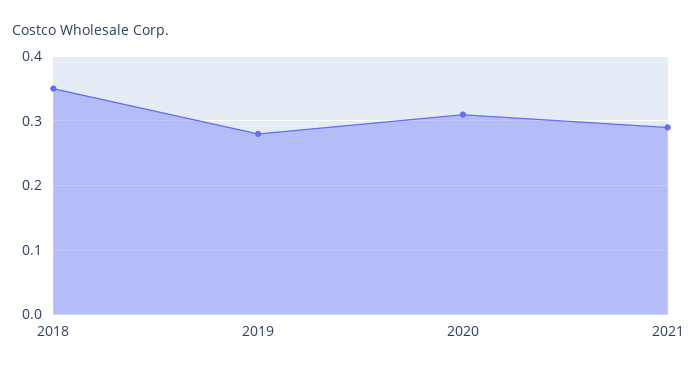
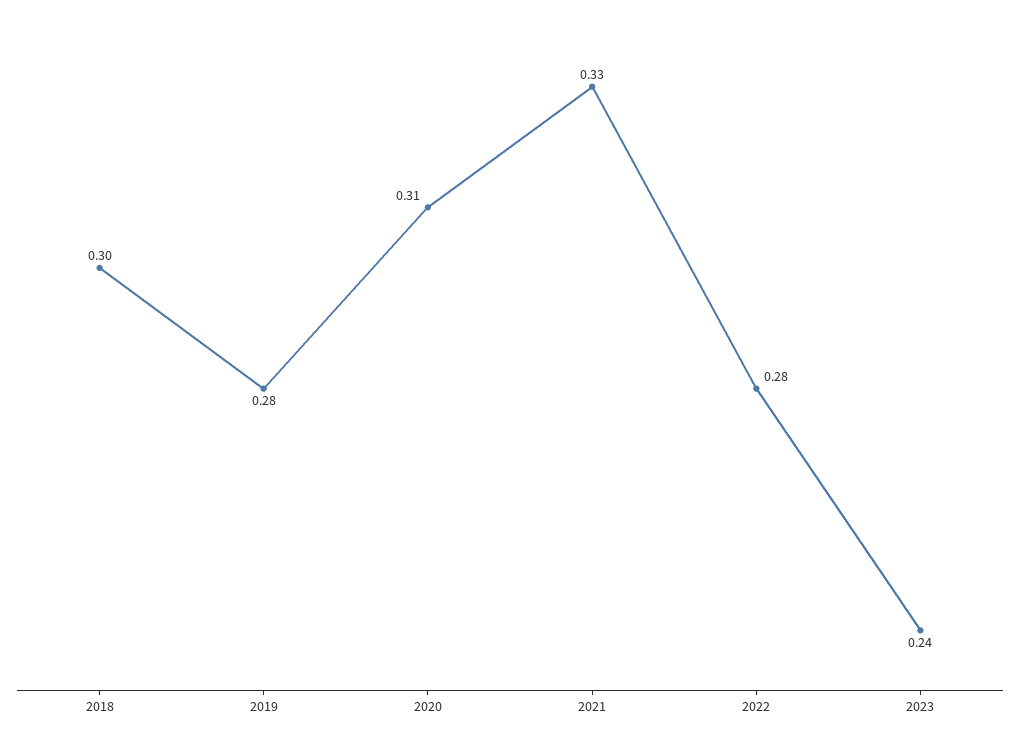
2018: 0.35 -> 0.3
2021: 0.29 -> 0.33
2022: none -> 0.28
2023: none -> 0.24

